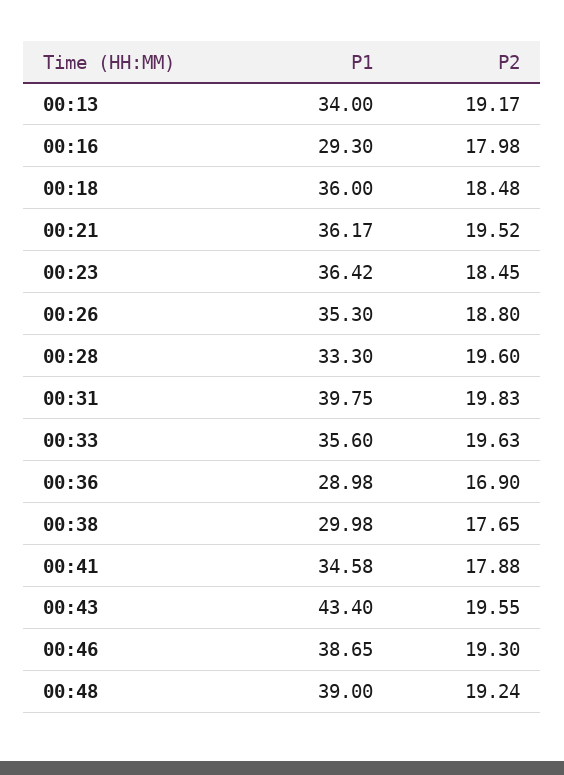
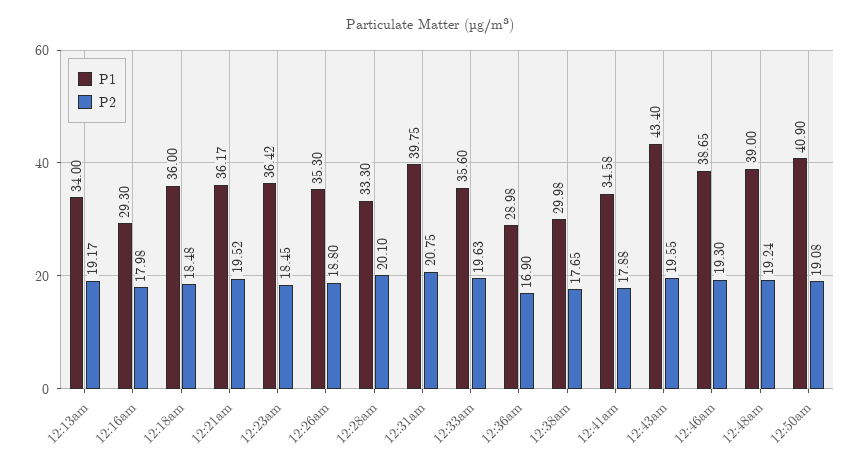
P2, 00:28: 19.6 -> 20.1
P2, 00:31: 19.83 -> 20.75
P1, 12:50am: none -> 40.9
P2, 12:50am: none -> 19.08

